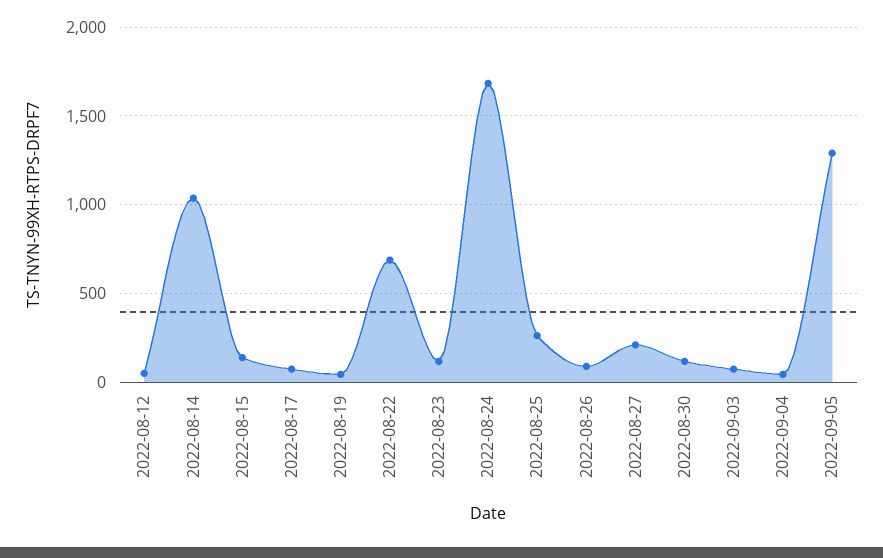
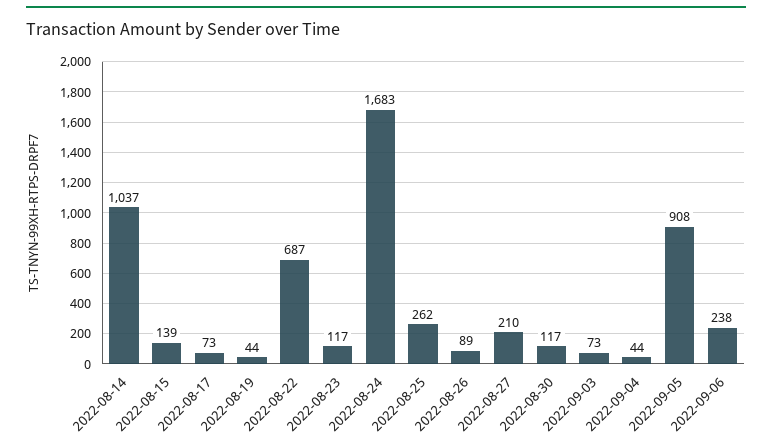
2022-08-12: 50 -> none
2022-09-05: 1300 -> 908
2022-09-06: none -> 238

